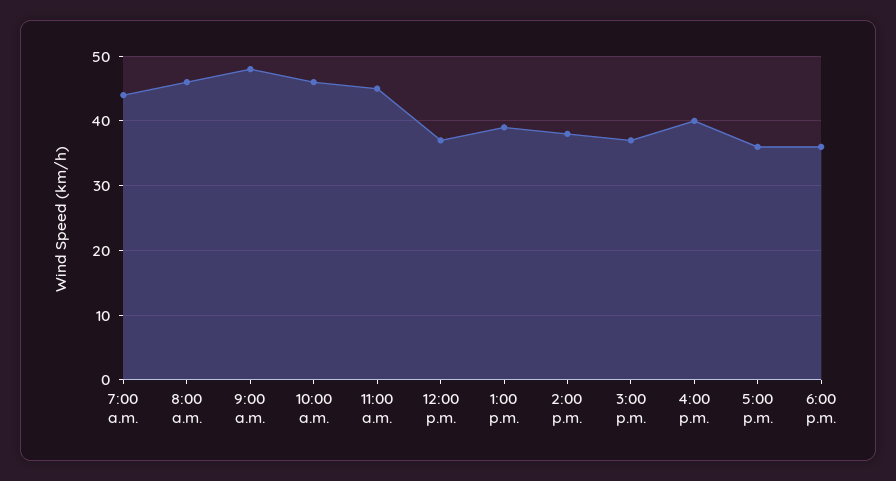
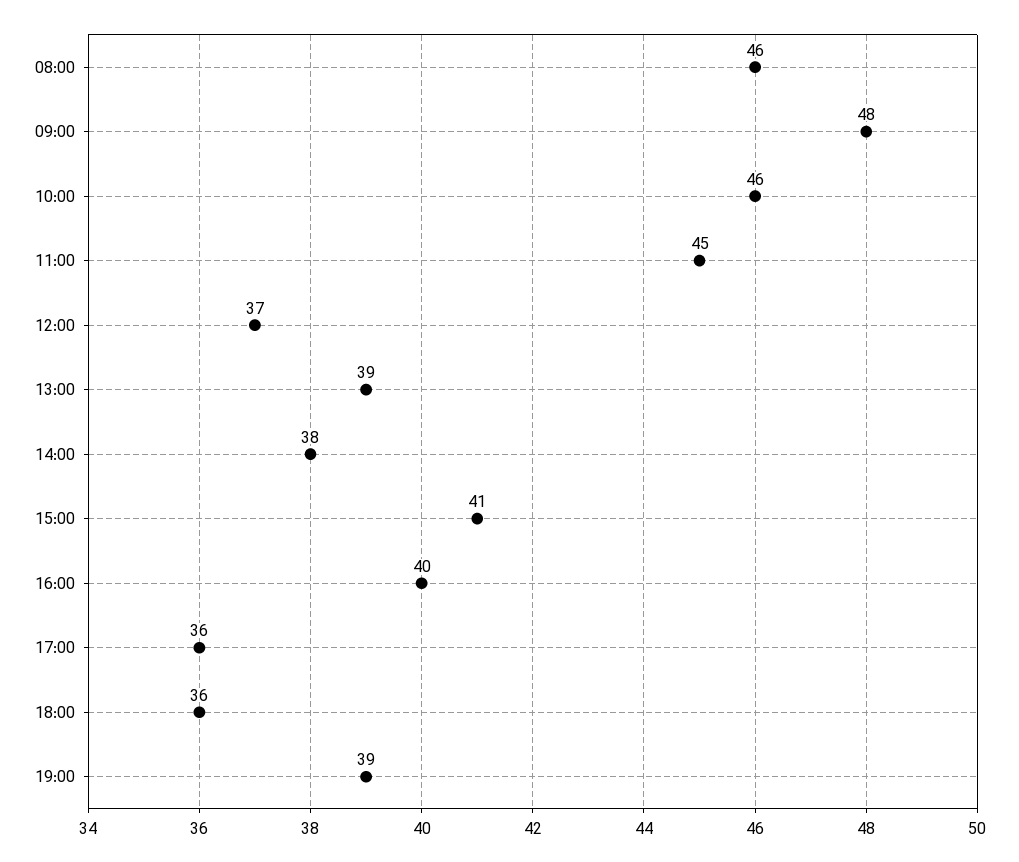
7:00 a.m.: 44 -> none
3:00 p.m.: 37 -> 41
19:00: none -> 39

